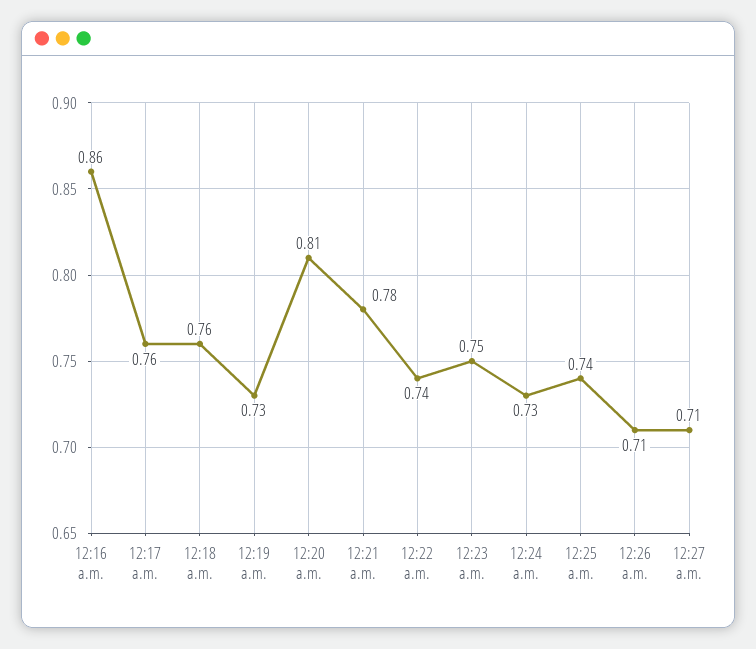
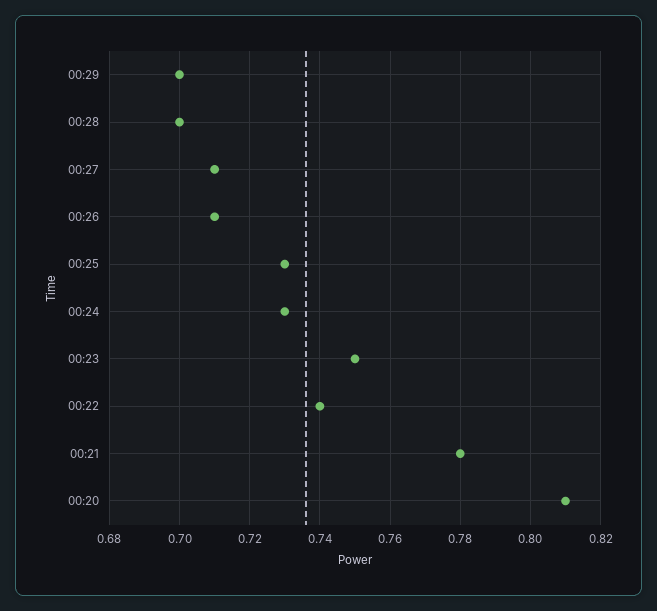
12:16 a.m.: 0.86 -> none
12:17 a.m.: 0.76 -> none
12:18 a.m.: 0.76 -> none
12:19 a.m.: 0.73 -> none
12:25 a.m.: 0.74 -> 0.73
00:29: none -> 0.7
00:28: none -> 0.7

